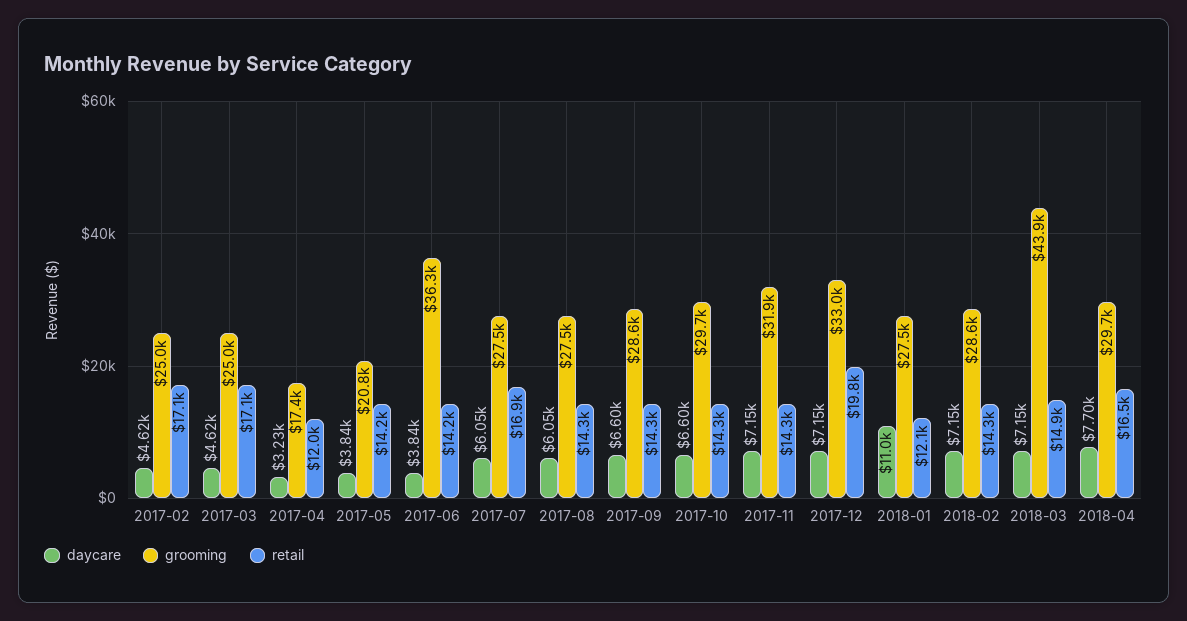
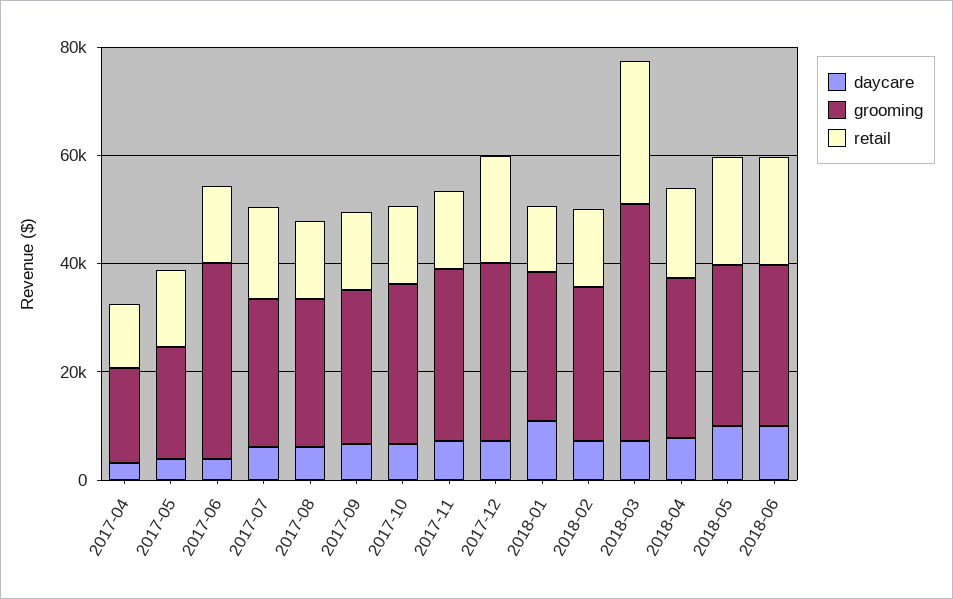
daycare, 2017-02: 4620 -> none
grooming, 2017-02: 25000 -> none
retail, 2017-02: 17100 -> none
daycare, 2017-03: 4620 -> none
grooming, 2017-03: 25000 -> none
retail, 2017-03: 17100 -> none
retail, 2018-03: 14900 -> 25000
daycare, 2018-05: none -> 10000
grooming, 2018-05: none -> 30000
retail, 2018-05: none -> 20000
daycare, 2018-06: none -> 10000
grooming, 2018-06: none -> 30000
retail, 2018-06: none -> 20000

